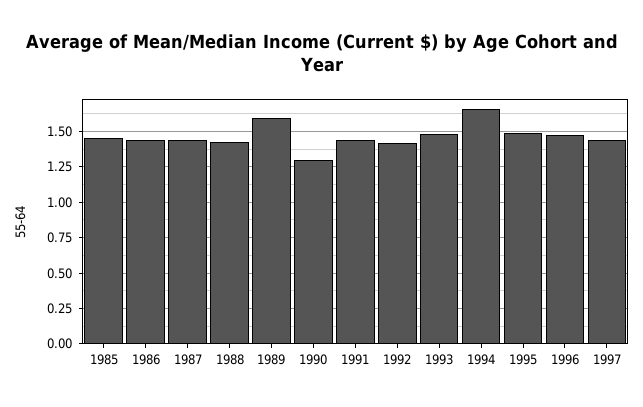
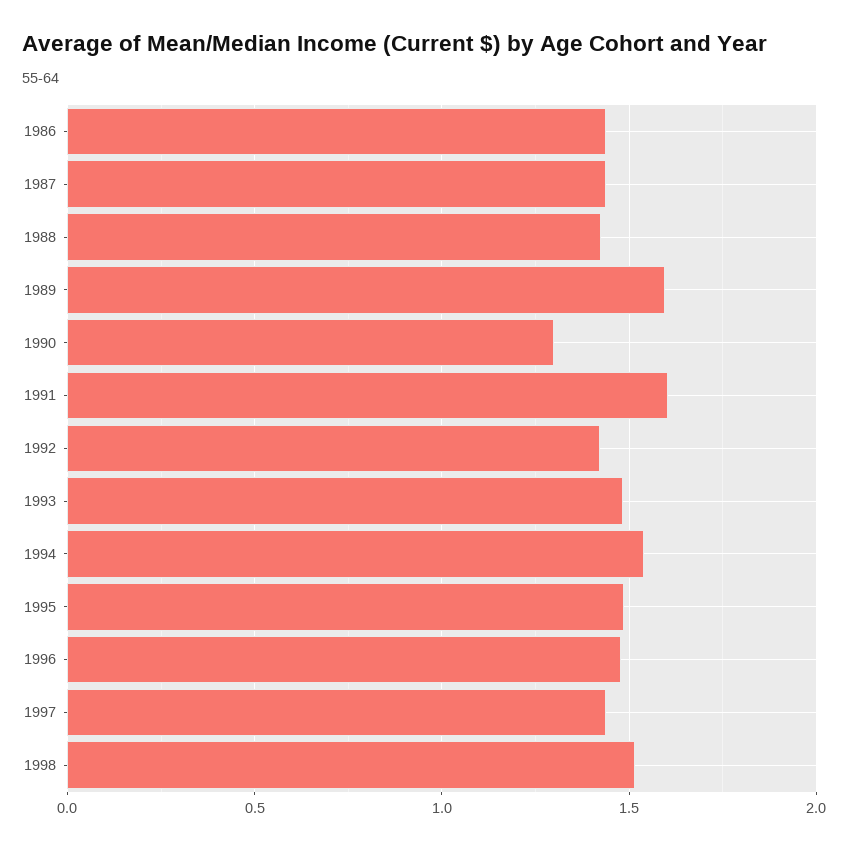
1985: 1.45 -> none
1991: 1.45 -> 1.6
1994: 1.65 -> 1.55
1998: none -> 1.5

